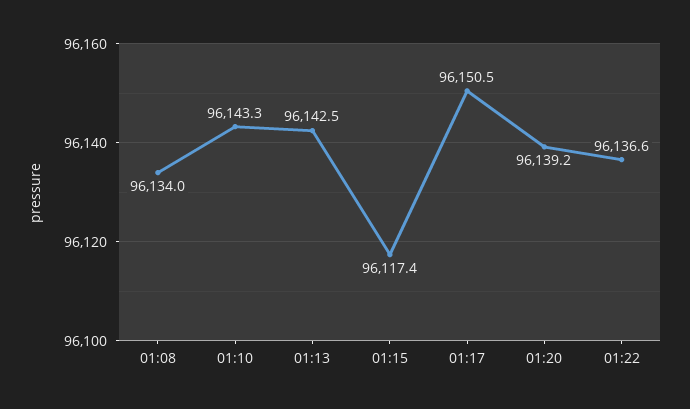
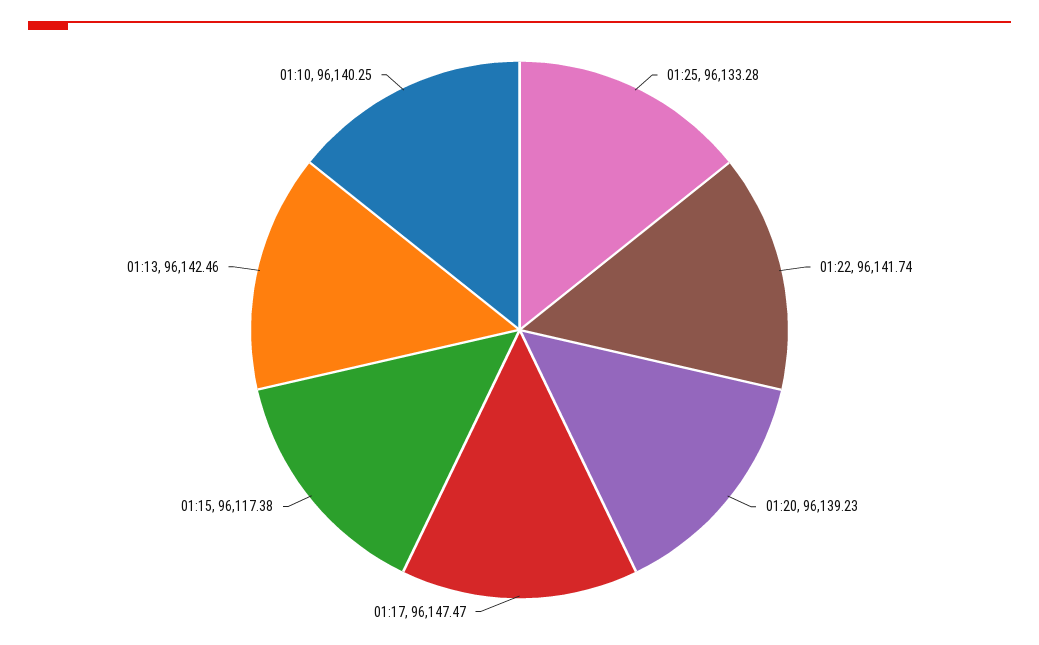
01:08: 96134 -> none
01:10: 96143.3 -> 96140.25
01:17: 96150.5 -> 96147.47
01:22: 96136.6 -> 96141.74
01:25: none -> 96133.28

